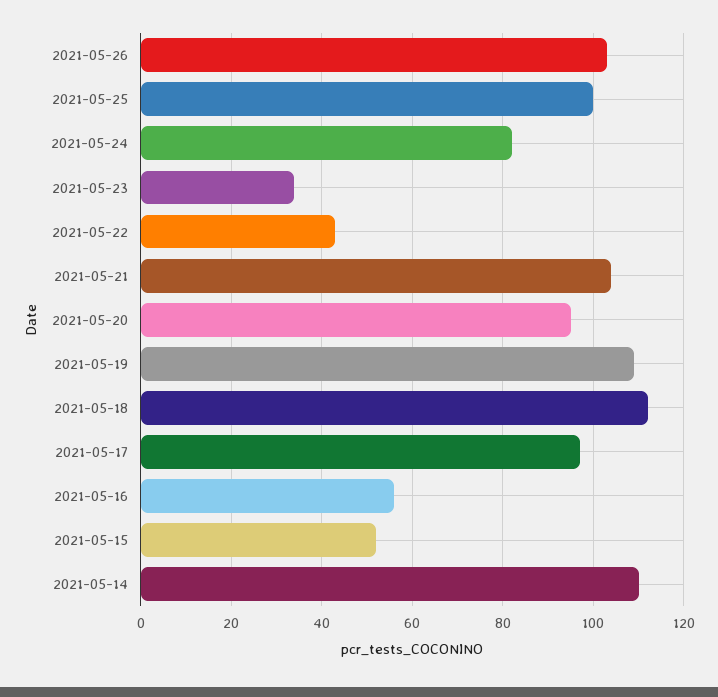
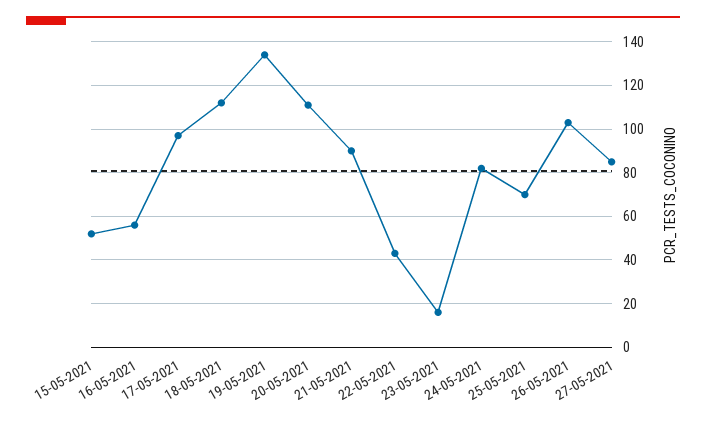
2021-05-25: 100 -> 70
2021-05-23: 35 -> 15
2021-05-21: 105 -> 90
2021-05-20: 95 -> 110
2021-05-19: 110 -> 135
2021-05-14: 110 -> none
27-05-2021: none -> 85

